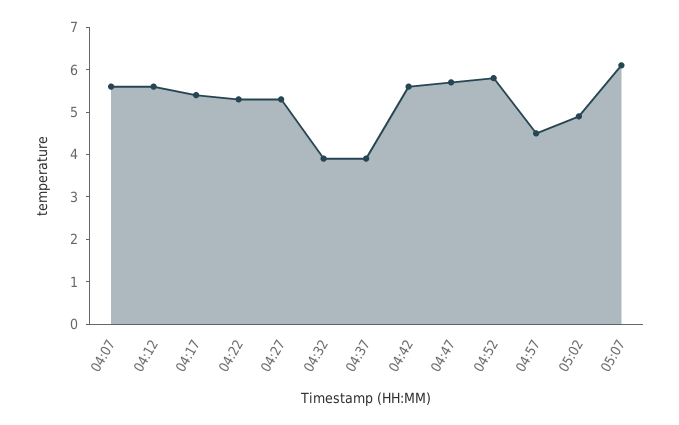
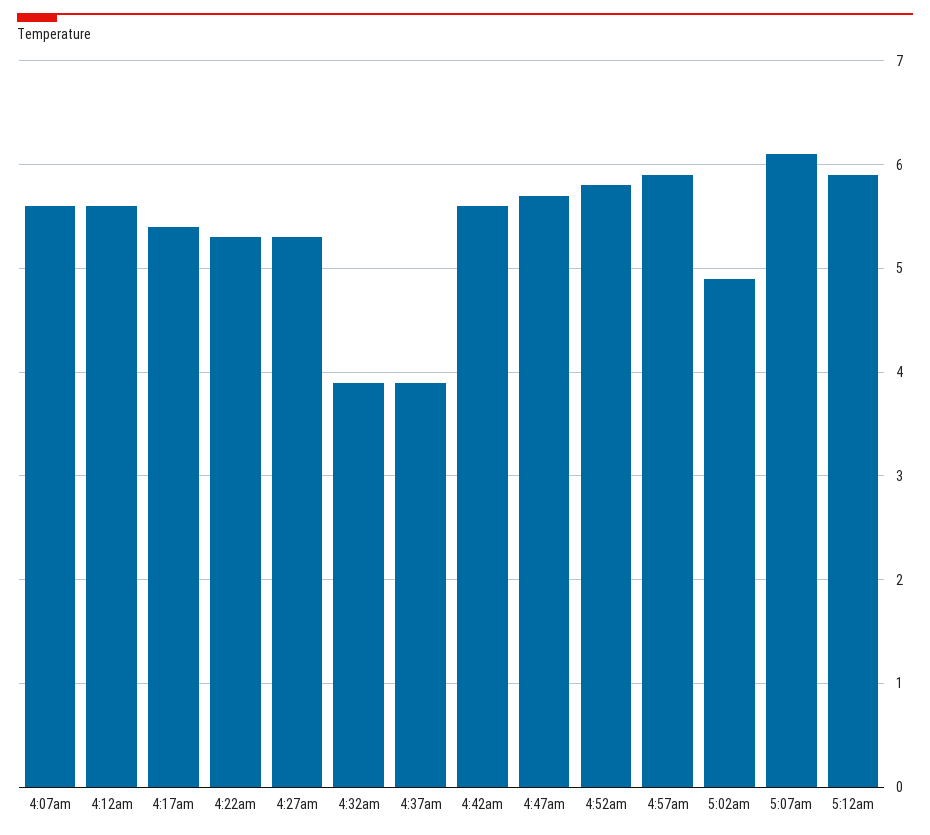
04:57: 4.5 -> 5.9
5:12am: none -> 5.9

